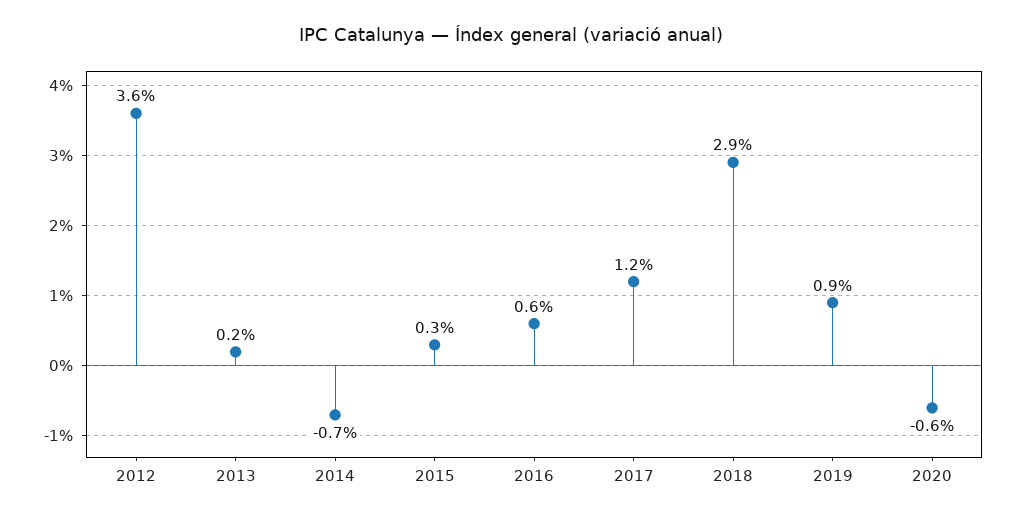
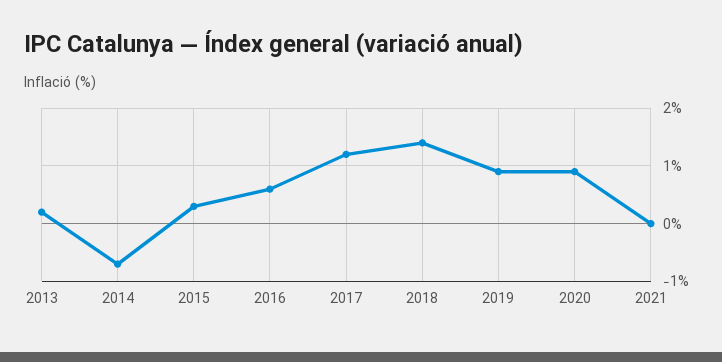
2012: 3.6 -> none
2018: 2.9 -> 1.5
2020: -0.6 -> 1
2021: none -> 0

